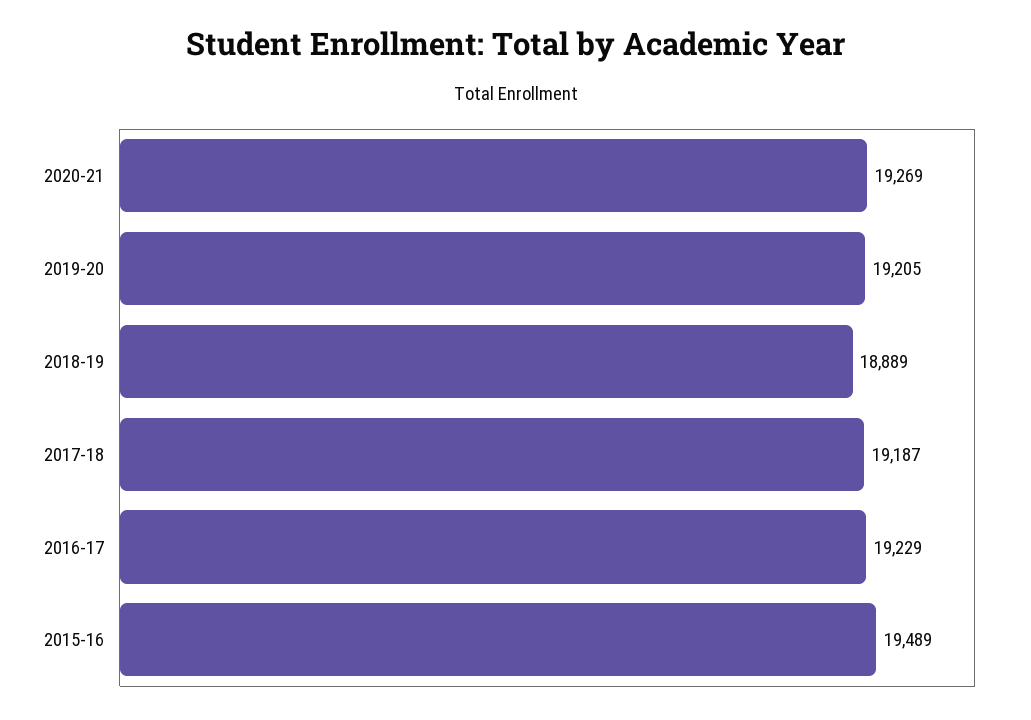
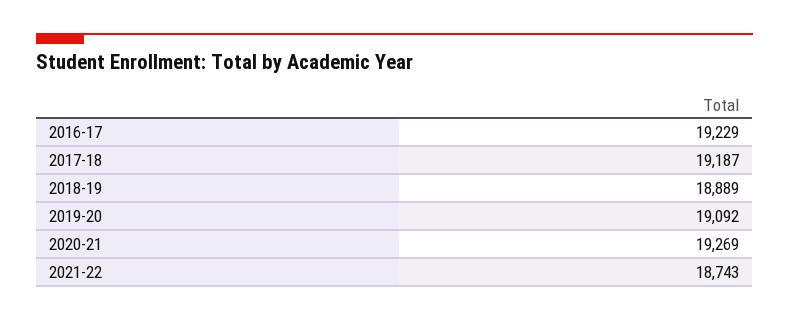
2019-20: 19205 -> 19092
2015-16: 19489 -> none
2021-22: none -> 18743

